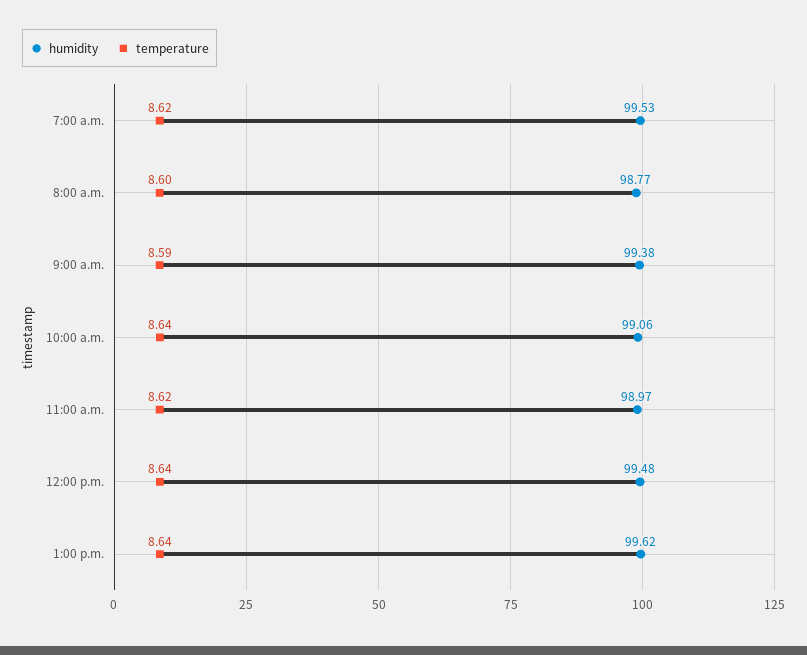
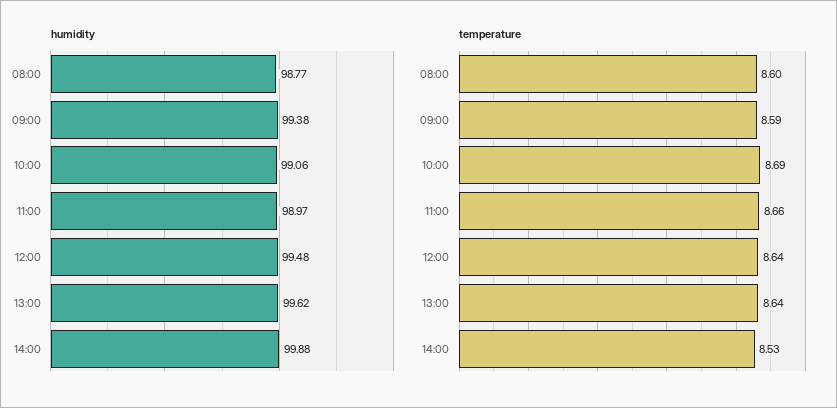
humidity, 7:00 a.m.: 99.53 -> none
temperature, 7:00 a.m.: 8.62 -> none
temperature, 10:00 a.m.: 8.64 -> 8.69
temperature, 11:00 a.m.: 8.62 -> 8.66
humidity, 14:00: none -> 99.88
temperature, 14:00: none -> 8.53

